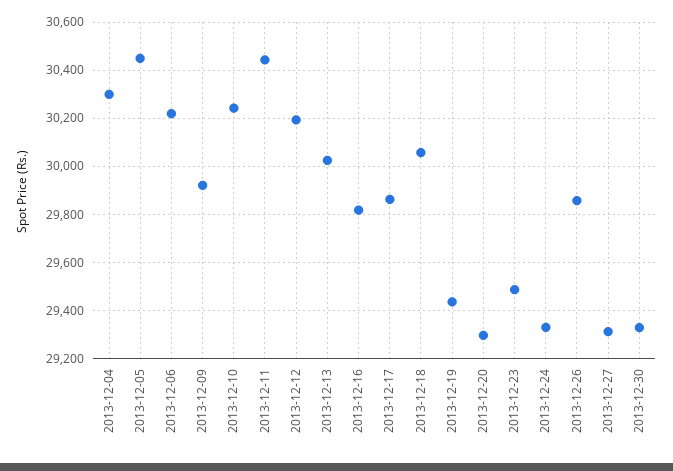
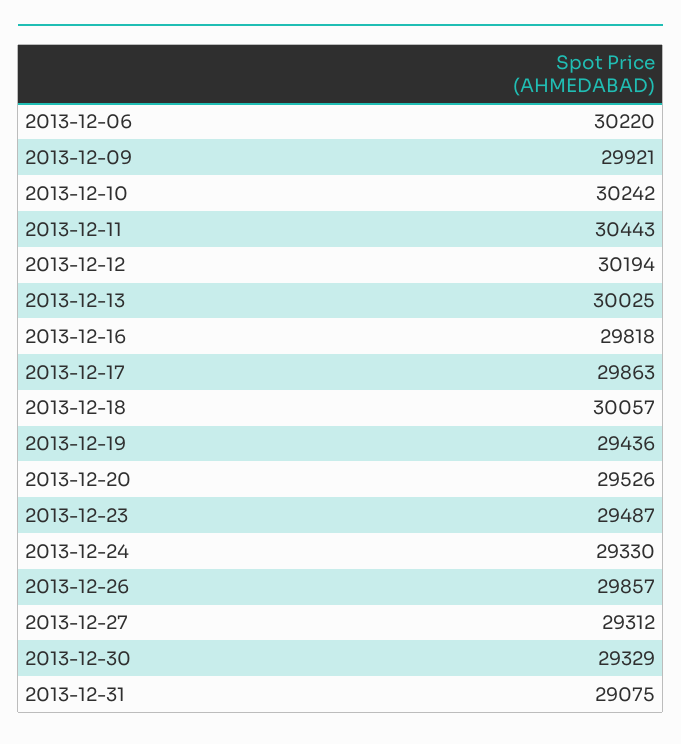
2013-12-04: 30300 -> none
2013-12-05: 30450 -> none
2013-12-20: 29300 -> 29526
2013-12-31: none -> 29075

